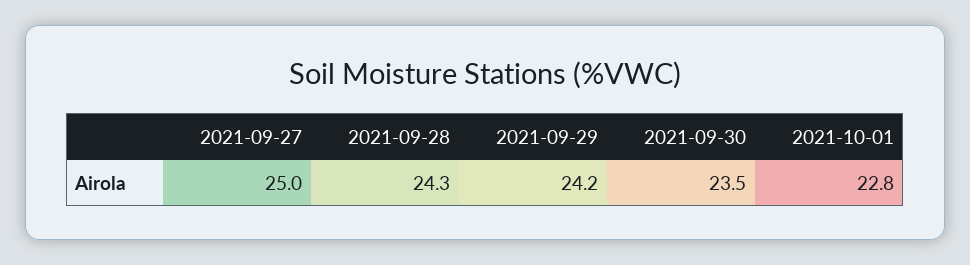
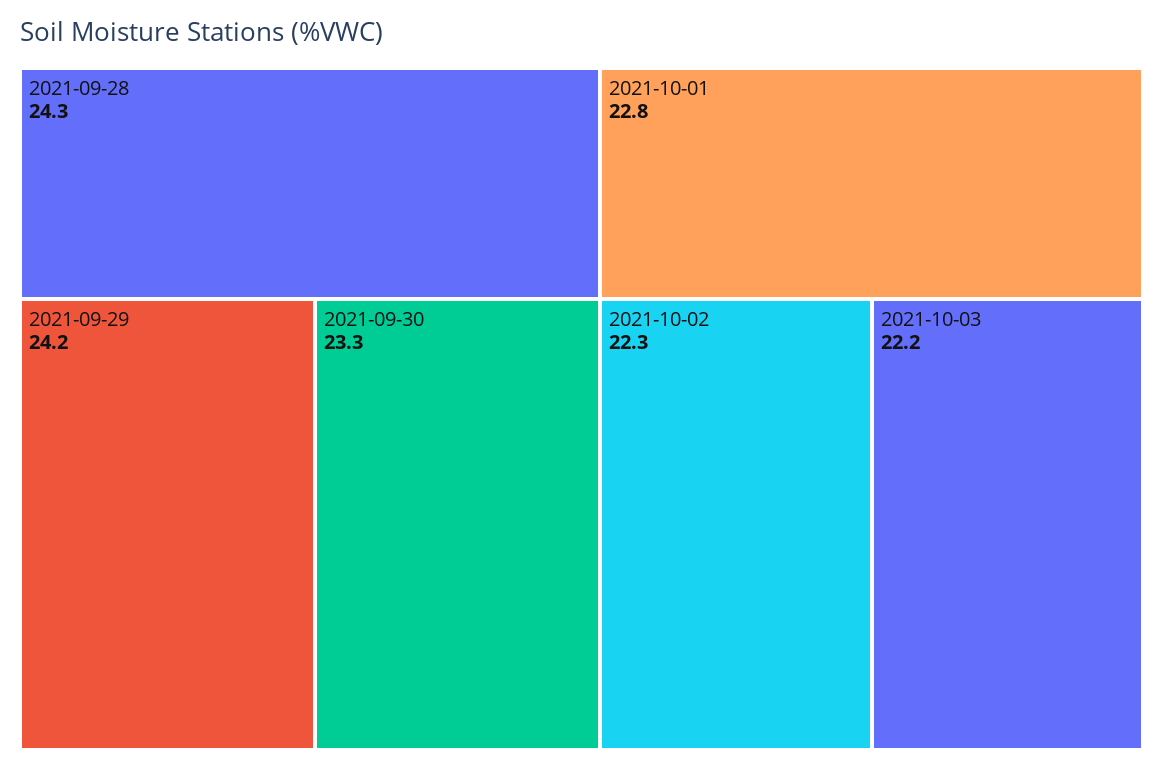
2021-09-27: 25 -> none
2021-09-30: 23.5 -> 23.3
2021-10-02: none -> 22.3
2021-10-03: none -> 22.2

